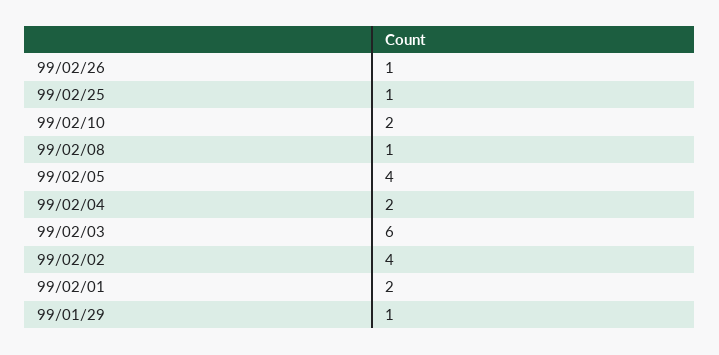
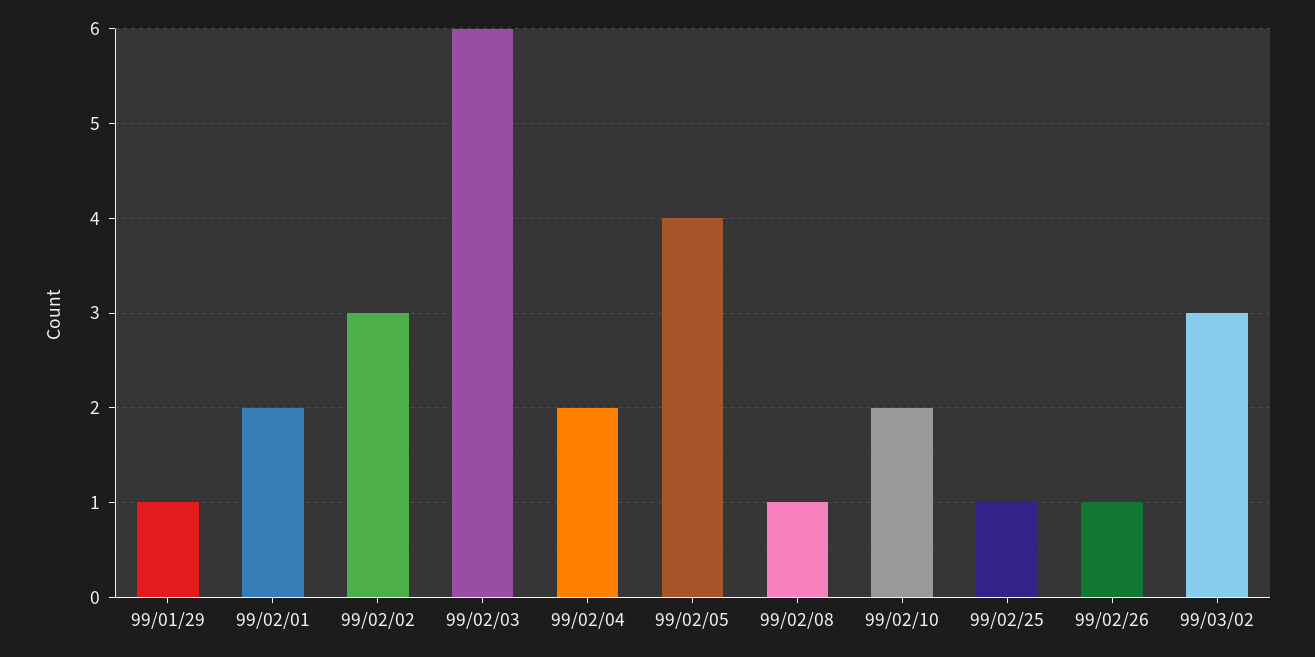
99/02/02: 4 -> 3
99/03/02: none -> 3

